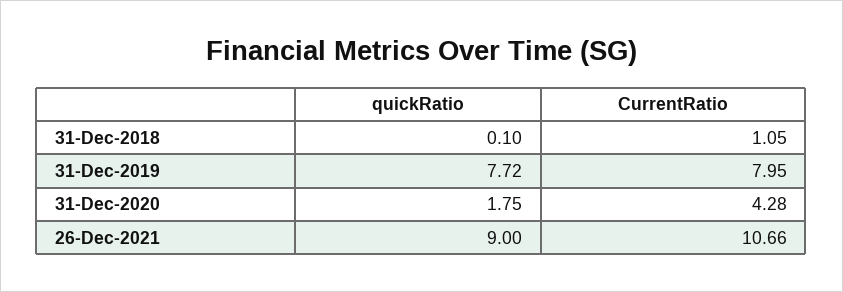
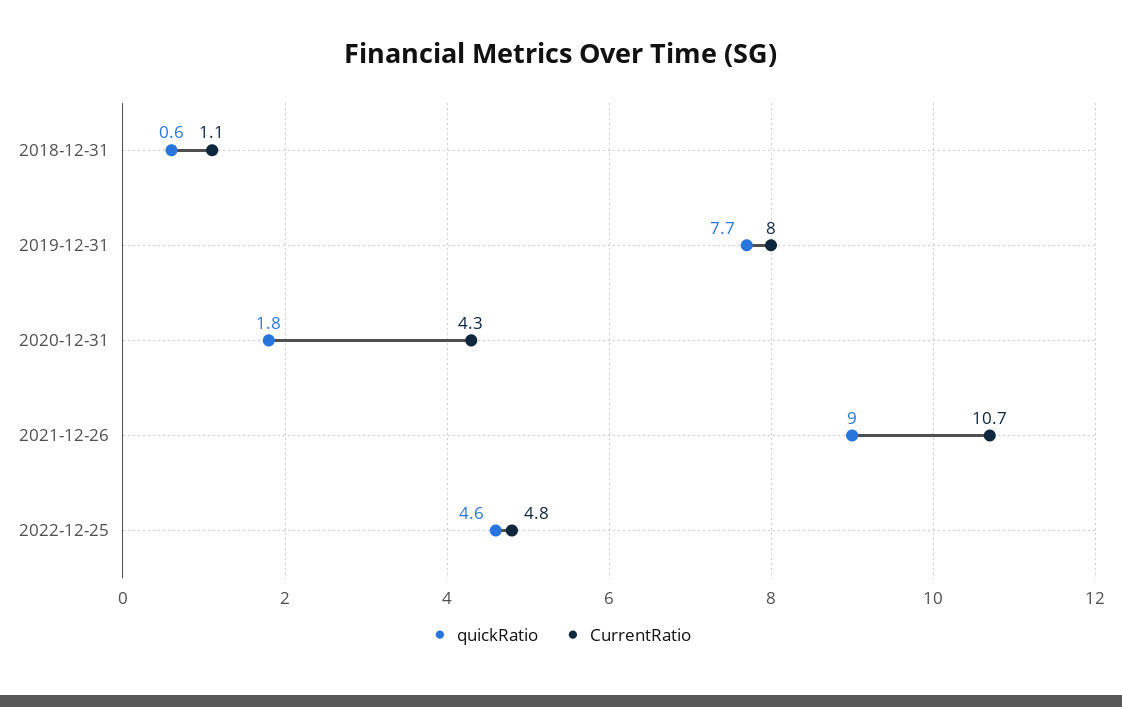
quickRatio, 31-Dec-2018: 0.1 -> 0.6
quickRatio, 2022-12-25: none -> 4.6
CurrentRatio, 2022-12-25: none -> 4.8

